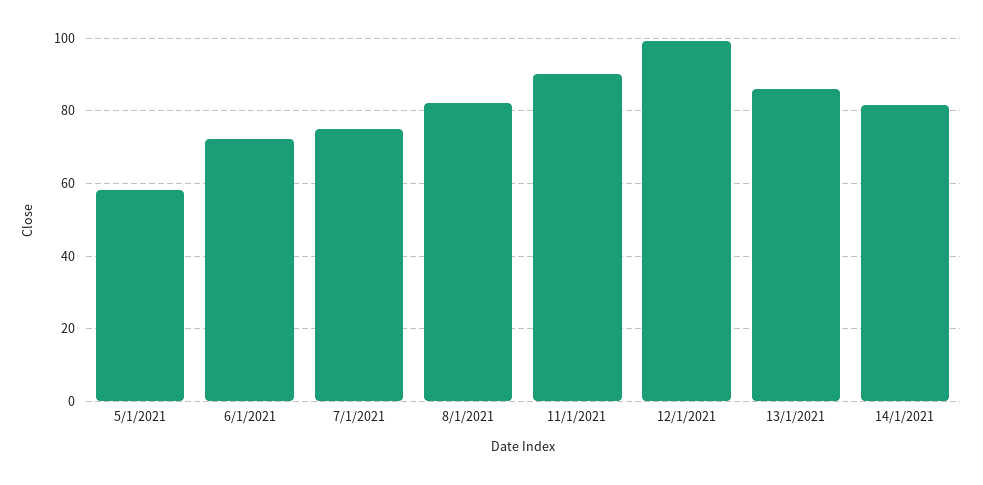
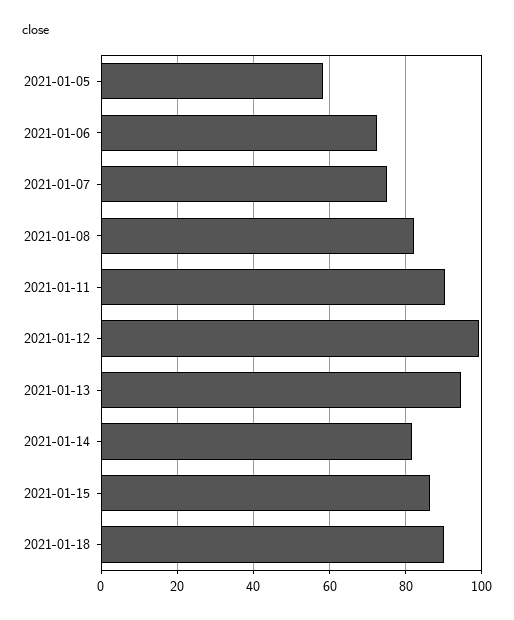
13/1/2021: 86 -> 94
2021-01-15: none -> 86
2021-01-18: none -> 90

